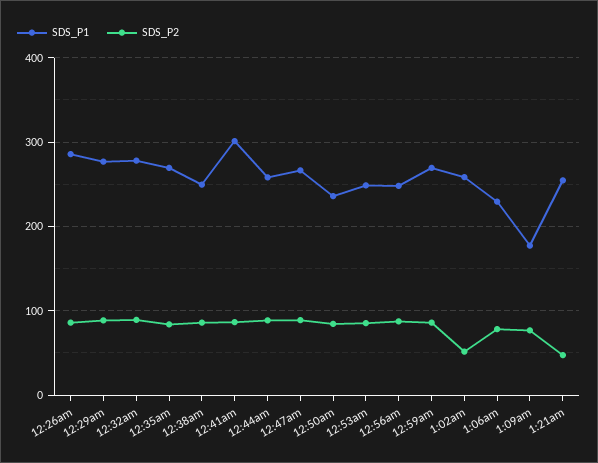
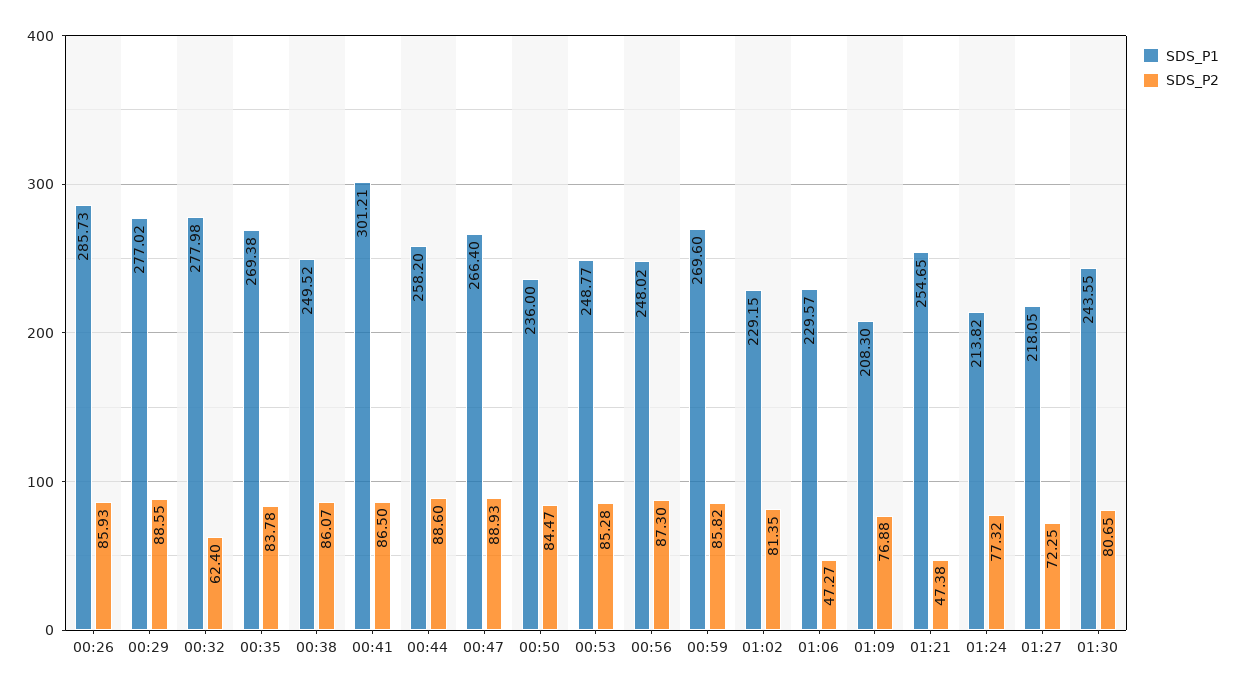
SDS_P2, 12:32am: 90 -> 62.4
SDS_P1, 1:02am: 260 -> 229.15
SDS_P2, 1:02am: 50 -> 81.35
SDS_P2, 1:06am: 80 -> 47.27
SDS_P1, 1:09am: 180 -> 208.3
SDS_P1, 01:24: none -> 213.82
SDS_P2, 01:24: none -> 77.32
SDS_P1, 01:27: none -> 218.05
SDS_P2, 01:27: none -> 72.25
SDS_P1, 01:30: none -> 243.55
SDS_P2, 01:30: none -> 80.65

